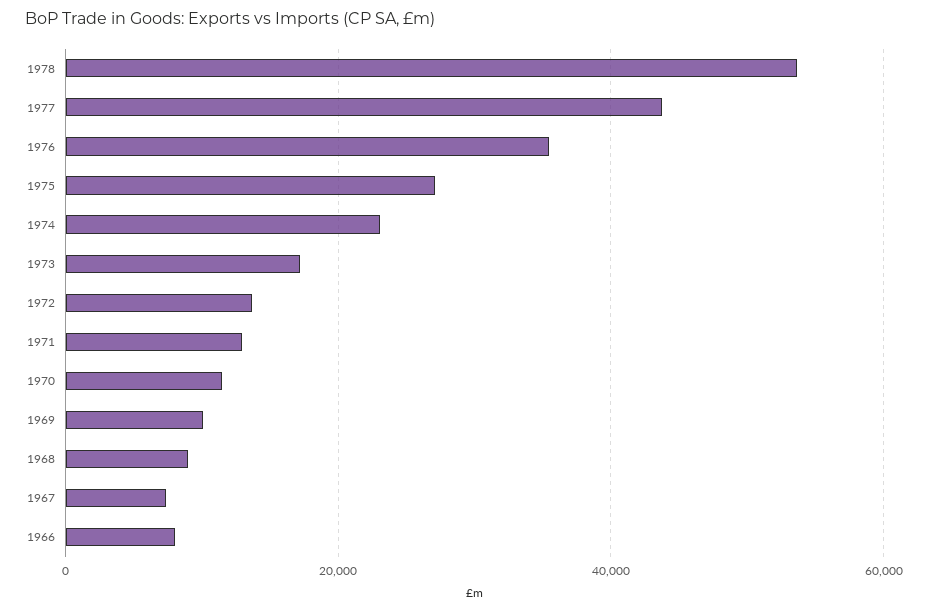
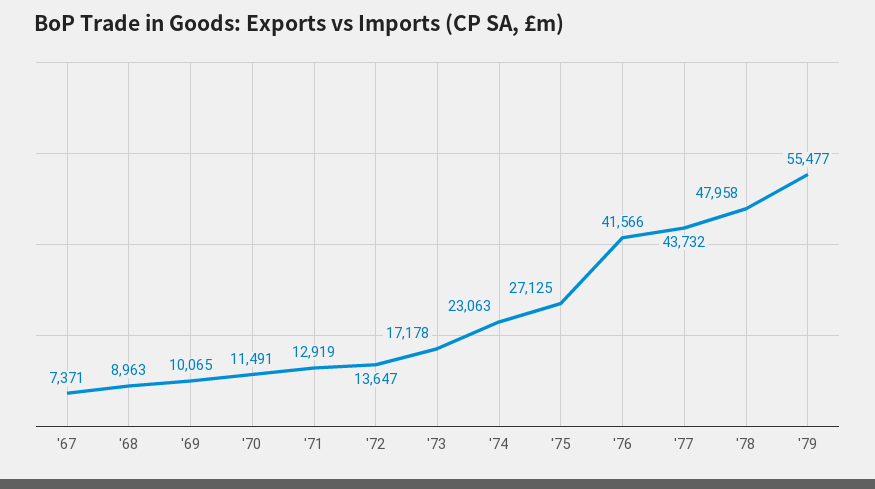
1978: 54000 -> 47958
1976: 36000 -> 41566
1966: 8000 -> none
'79: none -> 55477

